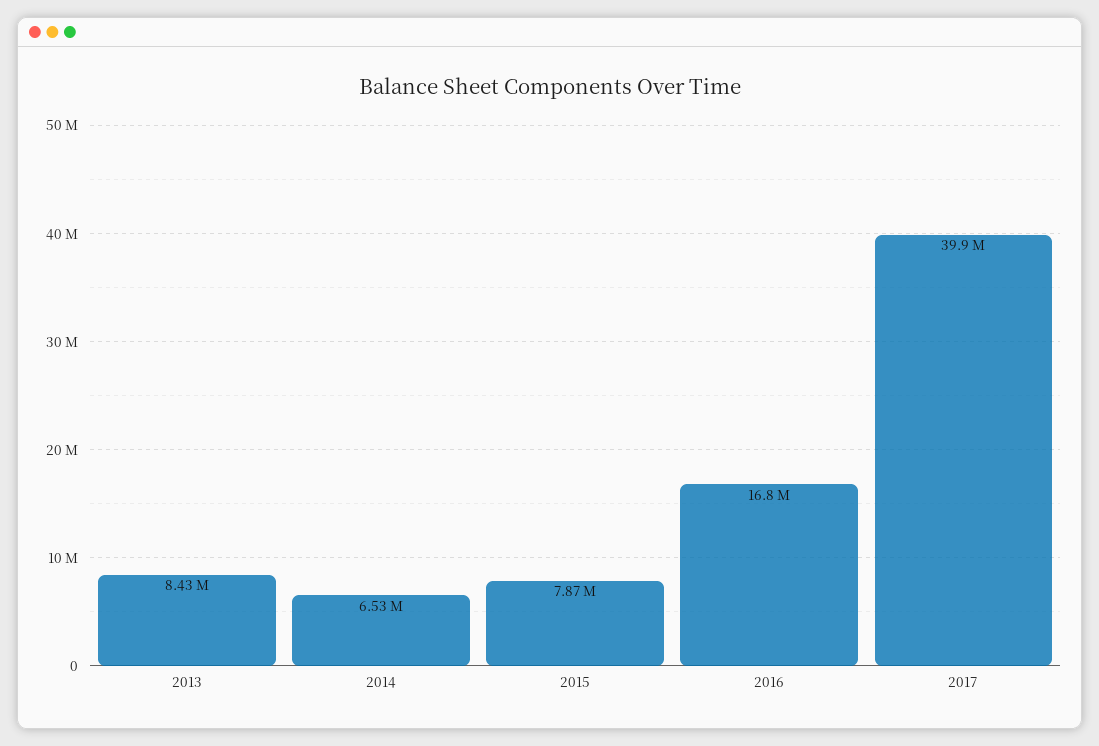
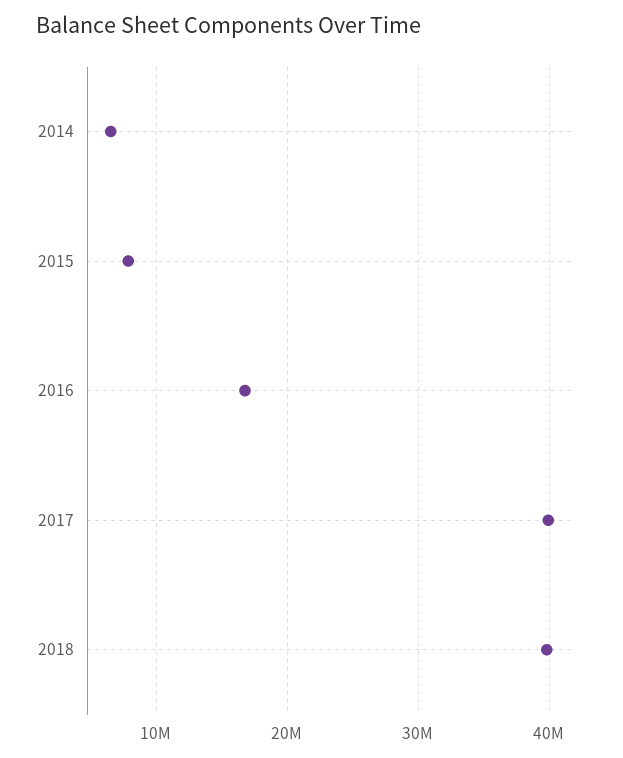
2013: 8430000 -> none
2018: none -> 40000000

